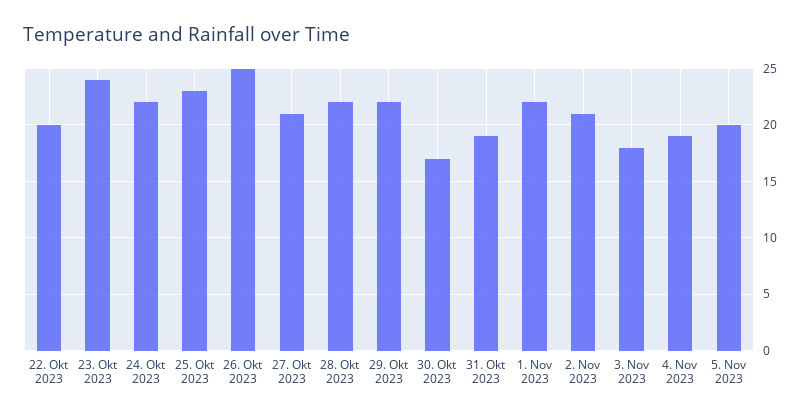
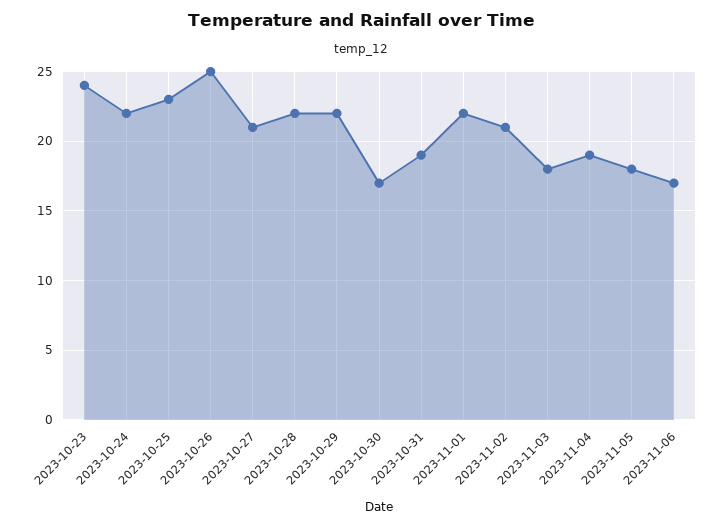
22. Okt 2023: 20 -> none
5. Nov 2023: 20 -> 18
2023-11-06: none -> 17

